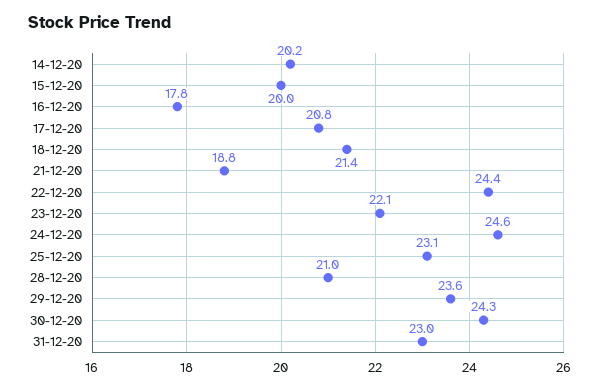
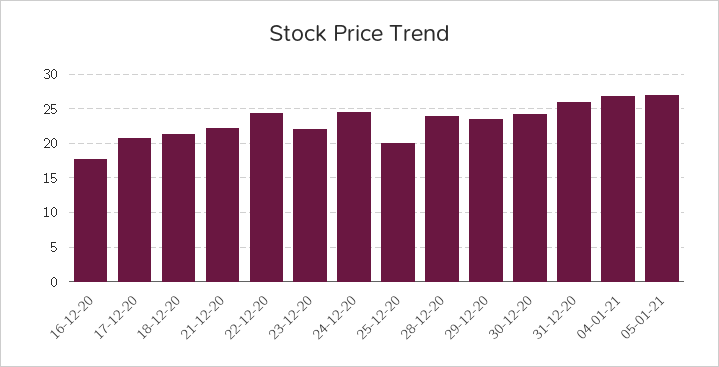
14-12-20: 20.2 -> none
15-12-20: 20 -> none
21-12-20: 18.8 -> 22
25-12-20: 23.1 -> 20
28-12-20: 21 -> 24
31-12-20: 23 -> 26
04-01-21: none -> 27
05-01-21: none -> 27

